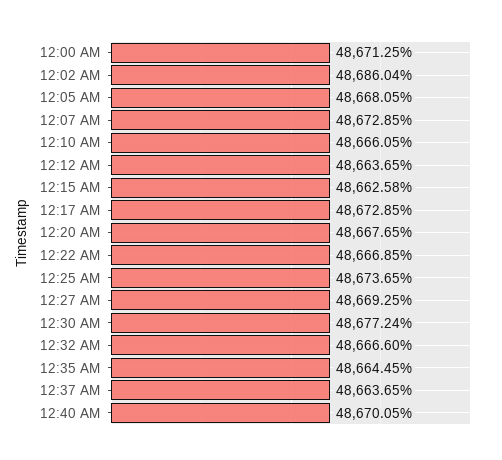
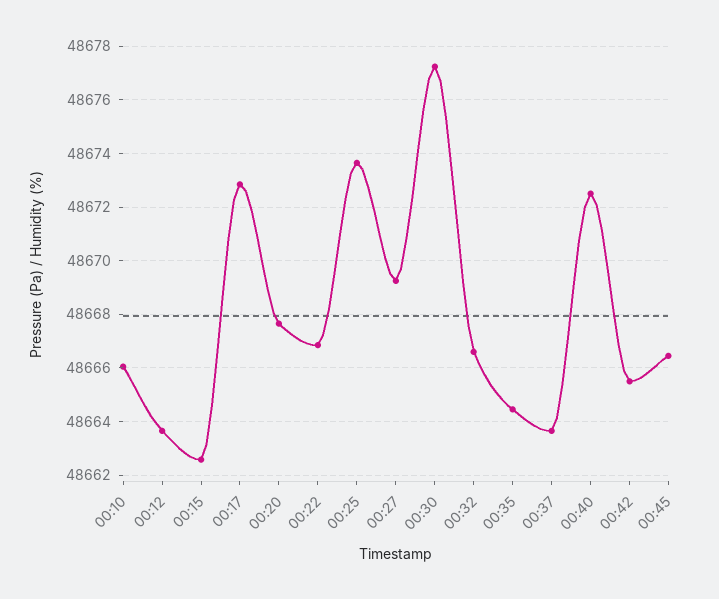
12:00 AM: 48671.25 -> none
12:02 AM: 48686.04 -> none
12:05 AM: 48668.05 -> none
12:07 AM: 48672.85 -> none
12:40 AM: 48670.05 -> 48672.5
00:42: none -> 48665.5
00:45: none -> 48666.5

